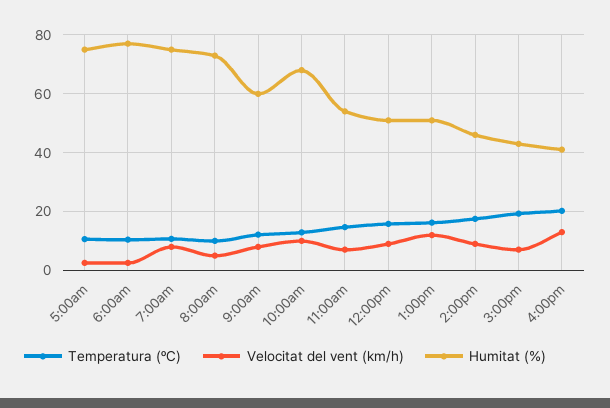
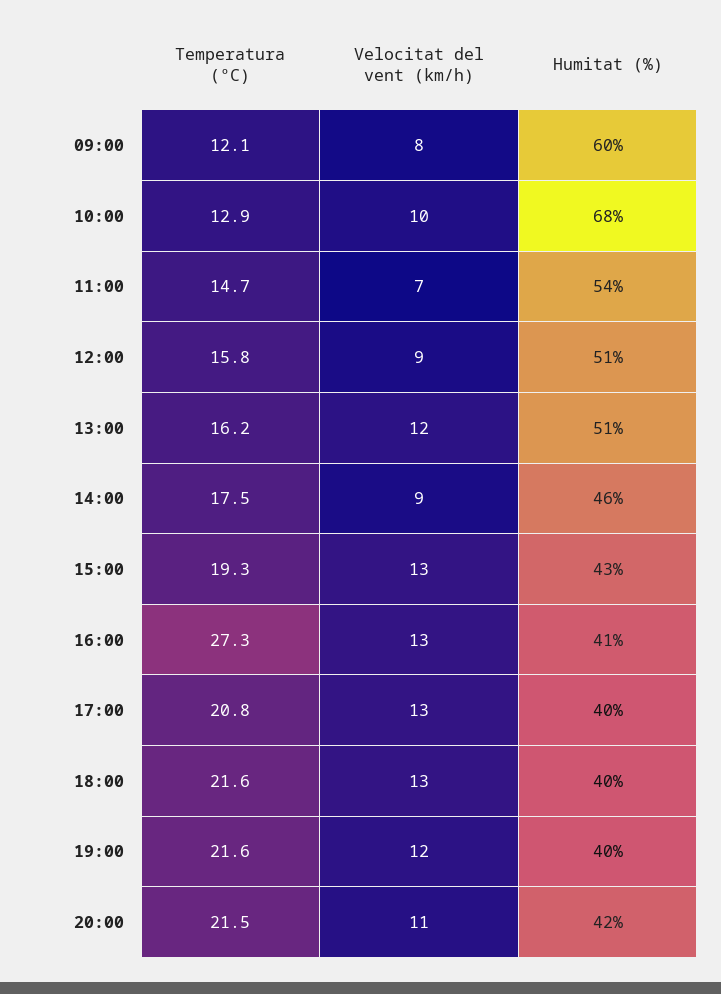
Temperatura (ºC), 5:00am: 10 -> none
Velocitat del vent (km/h), 5:00am: 2.5 -> none
Humitat (%), 5:00am: 75 -> none
Temperatura (ºC), 6:00am: 10 -> none
Velocitat del vent (km/h), 6:00am: 2.5 -> none
Humitat (%), 6:00am: 77.5 -> none
Temperatura (ºC), 7:00am: 10 -> none
Velocitat del vent (km/h), 7:00am: 7.5 -> none
Humitat (%), 7:00am: 75 -> none
Temperatura (ºC), 8:00am: 10 -> none
Velocitat del vent (km/h), 8:00am: 5 -> none
Humitat (%), 8:00am: 72.5 -> none
Velocitat del vent (km/h), 3:00pm: 7.5 -> 13
Temperatura (ºC), 4:00pm: 20 -> 27.3
Temperatura (ºC), 17:00: none -> 20.8
Velocitat del vent (km/h), 17:00: none -> 13
Humitat (%), 17:00: none -> 40
Temperatura (ºC), 18:00: none -> 21.6
Velocitat del vent (km/h), 18:00: none -> 13
Humitat (%), 18:00: none -> 40
Temperatura (ºC), 19:00: none -> 21.6
Velocitat del vent (km/h), 19:00: none -> 12
Humitat (%), 19:00: none -> 40
Temperatura (ºC), 20:00: none -> 21.5
Velocitat del vent (km/h), 20:00: none -> 11
Humitat (%), 20:00: none -> 42

